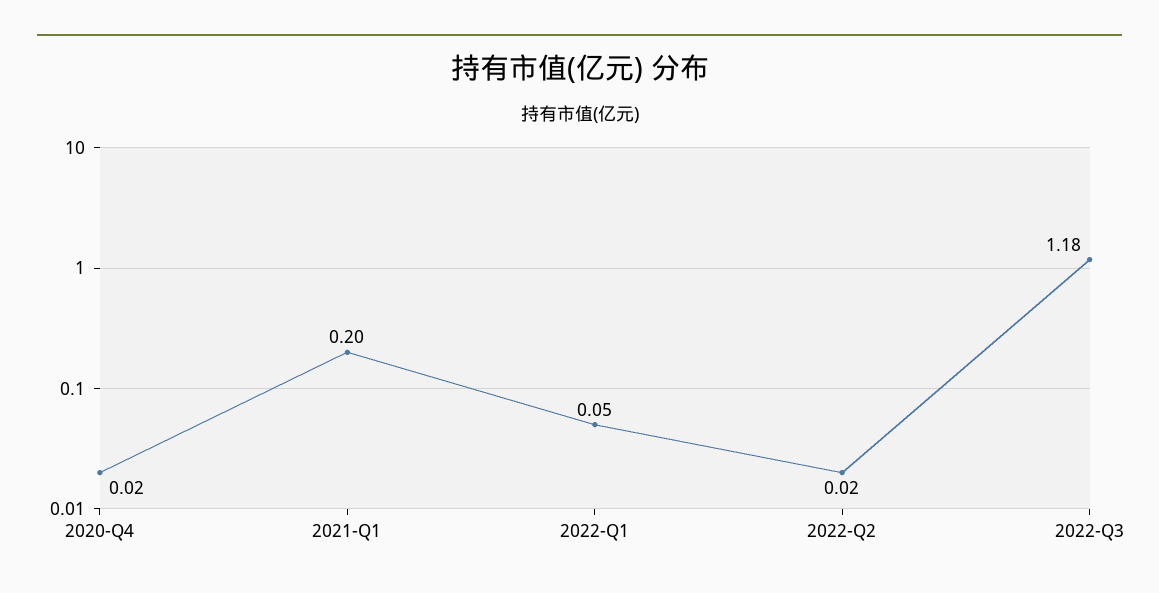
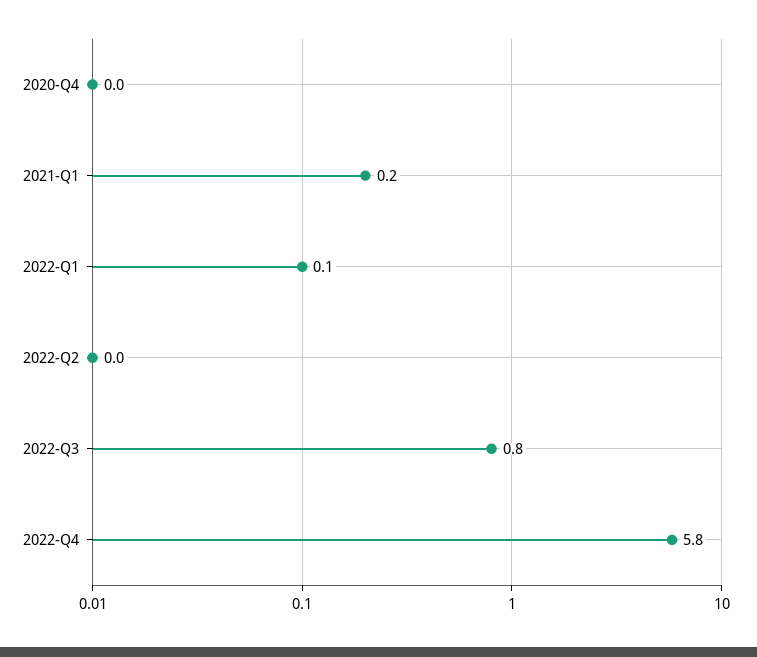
2022-Q3: 1.18 -> 0.8
2022-Q4: none -> 5.8

